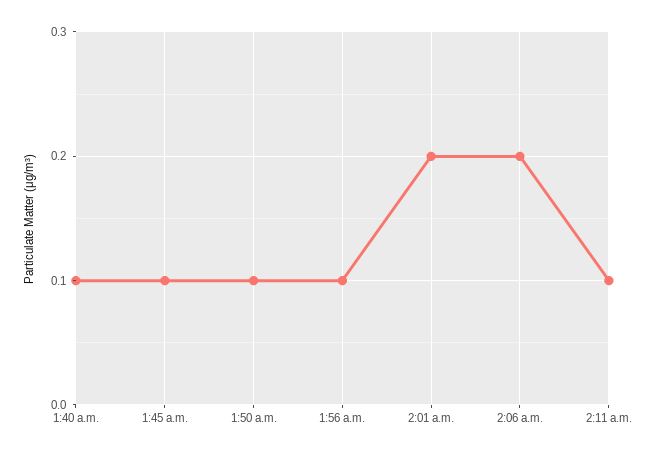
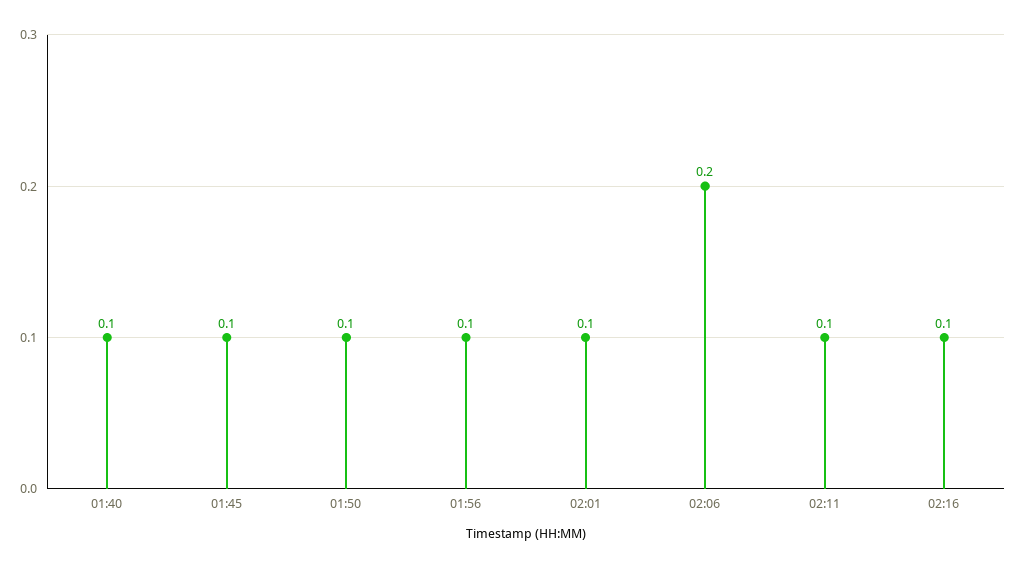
2:01 a.m.: 0.2 -> 0.1
02:16: none -> 0.1

